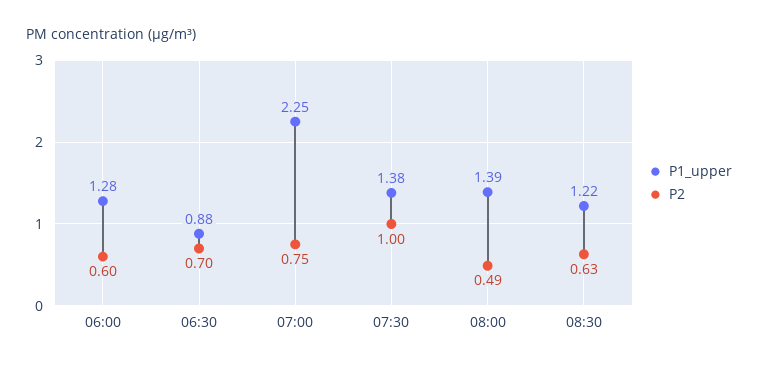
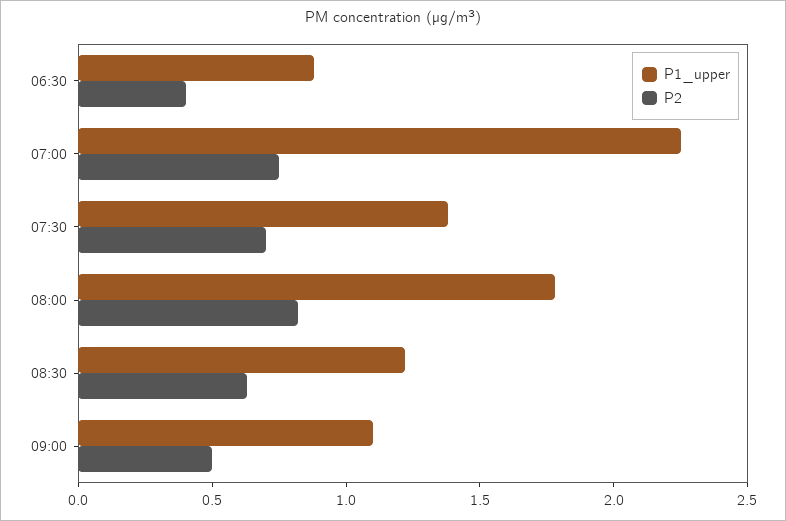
P1_upper, 06:00: 1.28 -> none
P2, 06:00: 0.6 -> none
P2, 06:30: 0.7 -> 0.4
P2, 07:30: 1 -> 0.7
P1_upper, 08:00: 1.39 -> 1.8
P2, 08:00: 0.49 -> 0.8
P1_upper, 09:00: none -> 1.1
P2, 09:00: none -> 0.5

